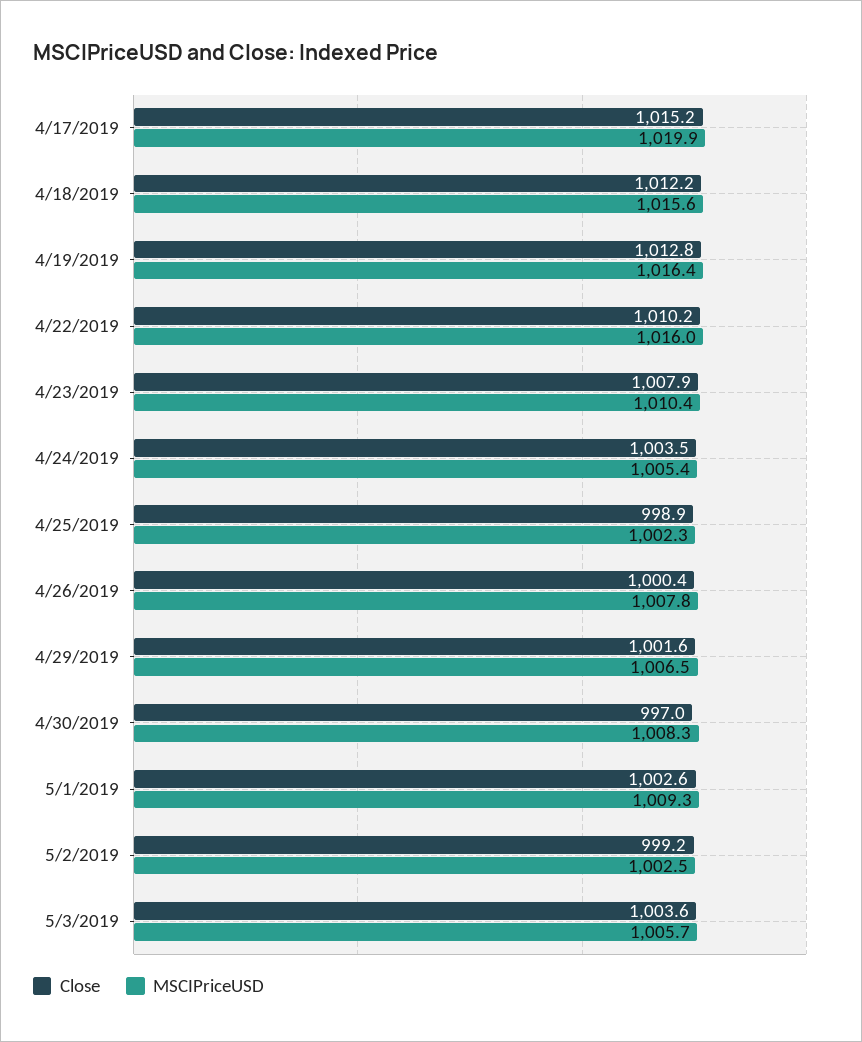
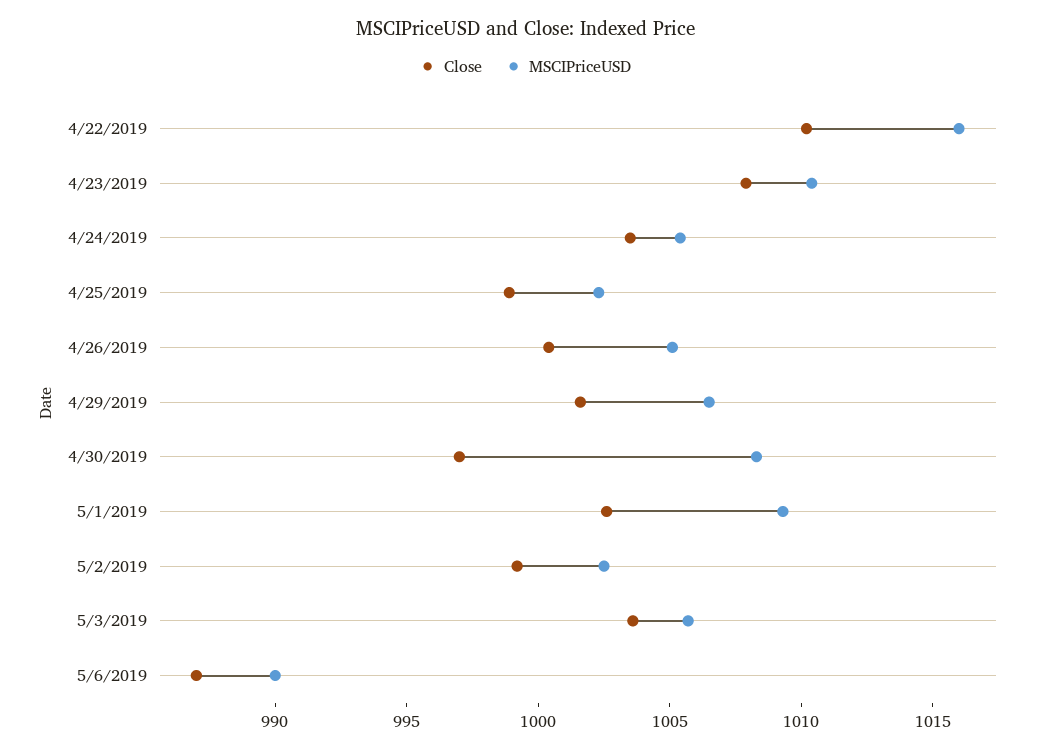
Close, 4/17/2019: 1015.2 -> none
MSCIPriceUSD, 4/17/2019: 1019.9 -> none
Close, 4/18/2019: 1012.2 -> none
MSCIPriceUSD, 4/18/2019: 1015.6 -> none
Close, 4/19/2019: 1012.8 -> none
MSCIPriceUSD, 4/19/2019: 1016.4 -> none
MSCIPriceUSD, 4/26/2019: 1007.8 -> 1005
Close, 5/6/2019: none -> 987
MSCIPriceUSD, 5/6/2019: none -> 990

